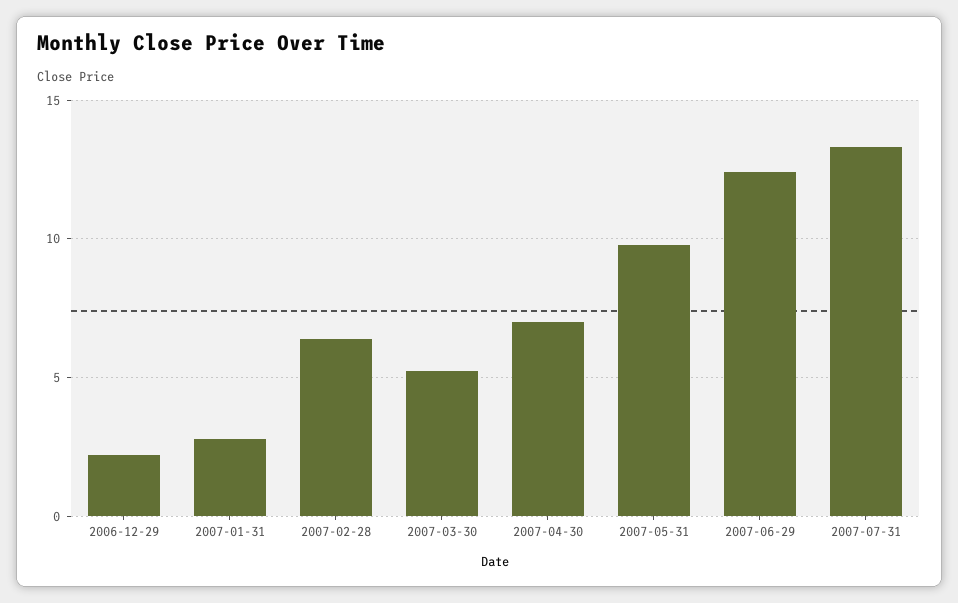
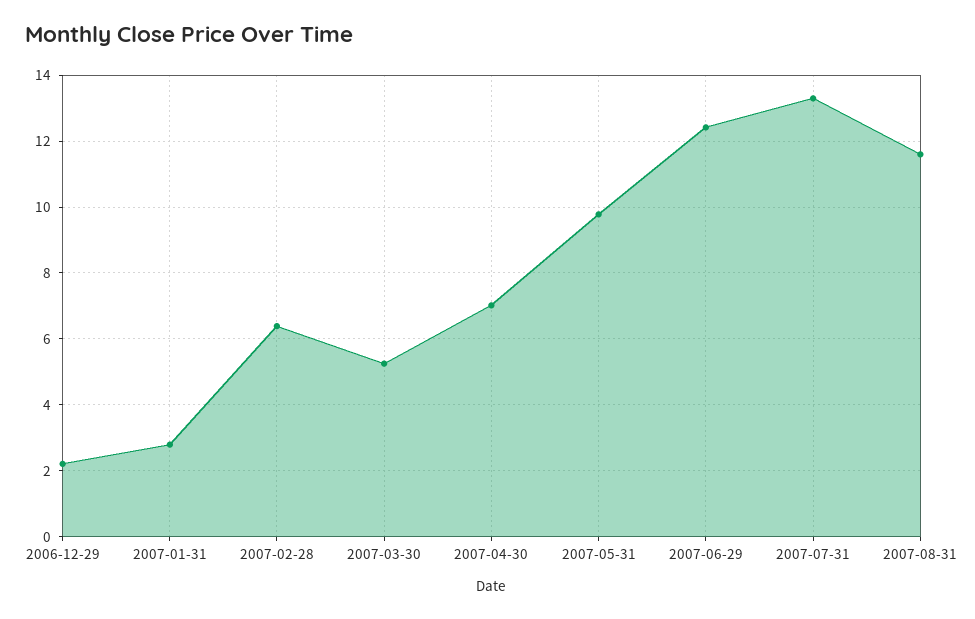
2007-08-31: none -> 11.6

